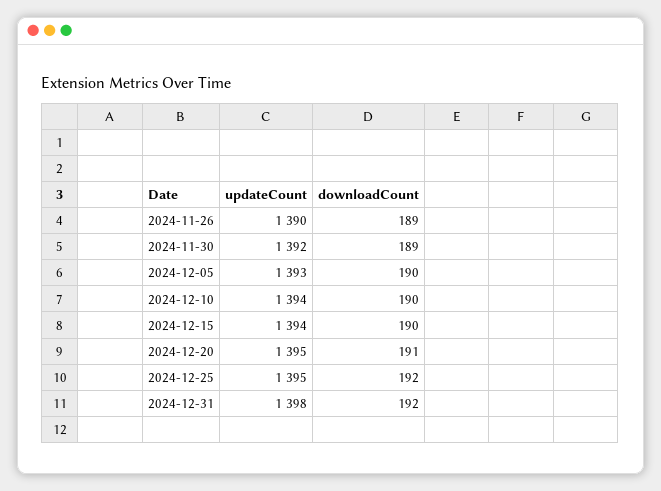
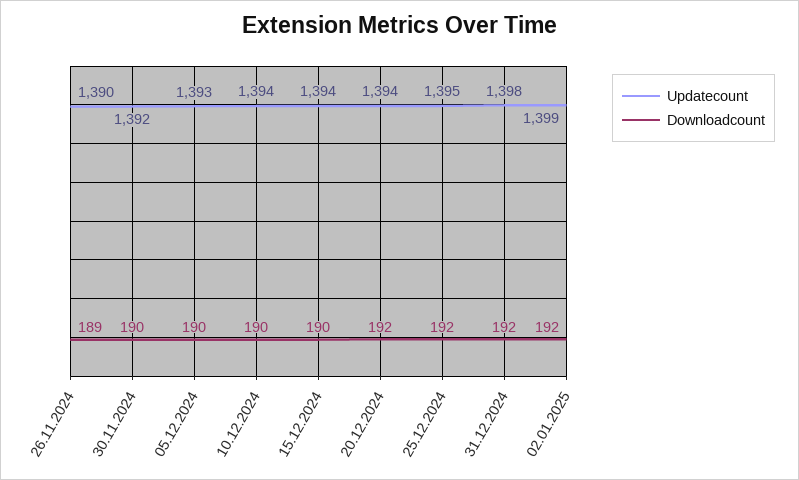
downloadCount, 2024-11-30: 189 -> 190
updateCount, 2024-12-20: 1395 -> 1394
downloadCount, 2024-12-20: 191 -> 192
updateCount, 02.01.2025: none -> 1399
downloadCount, 02.01.2025: none -> 192

